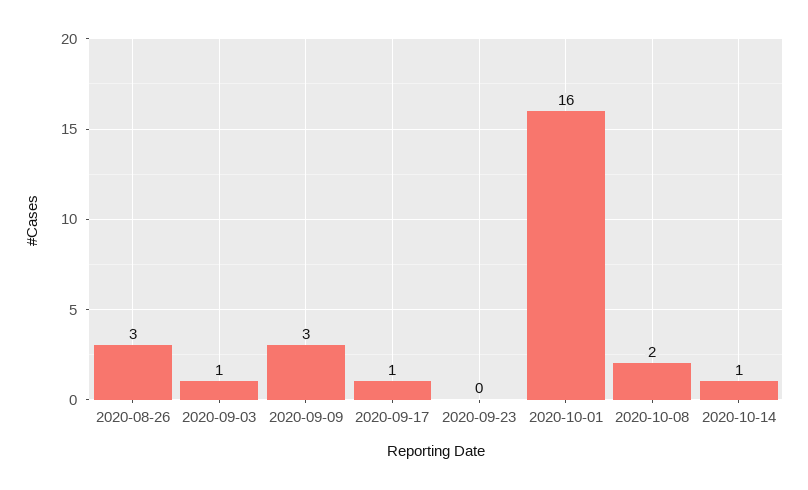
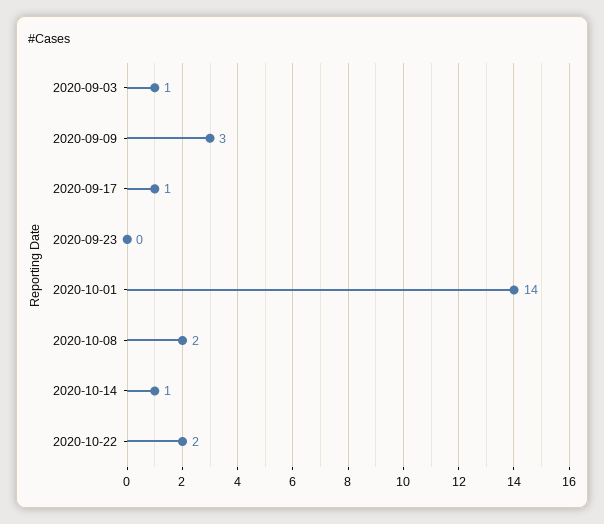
2020-08-26: 3 -> none
2020-10-01: 16 -> 14
2020-10-22: none -> 2

